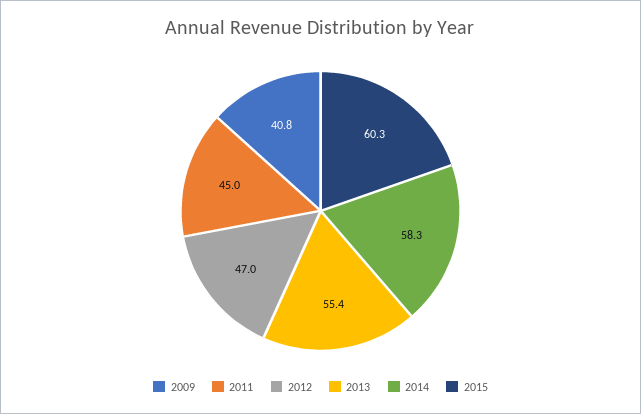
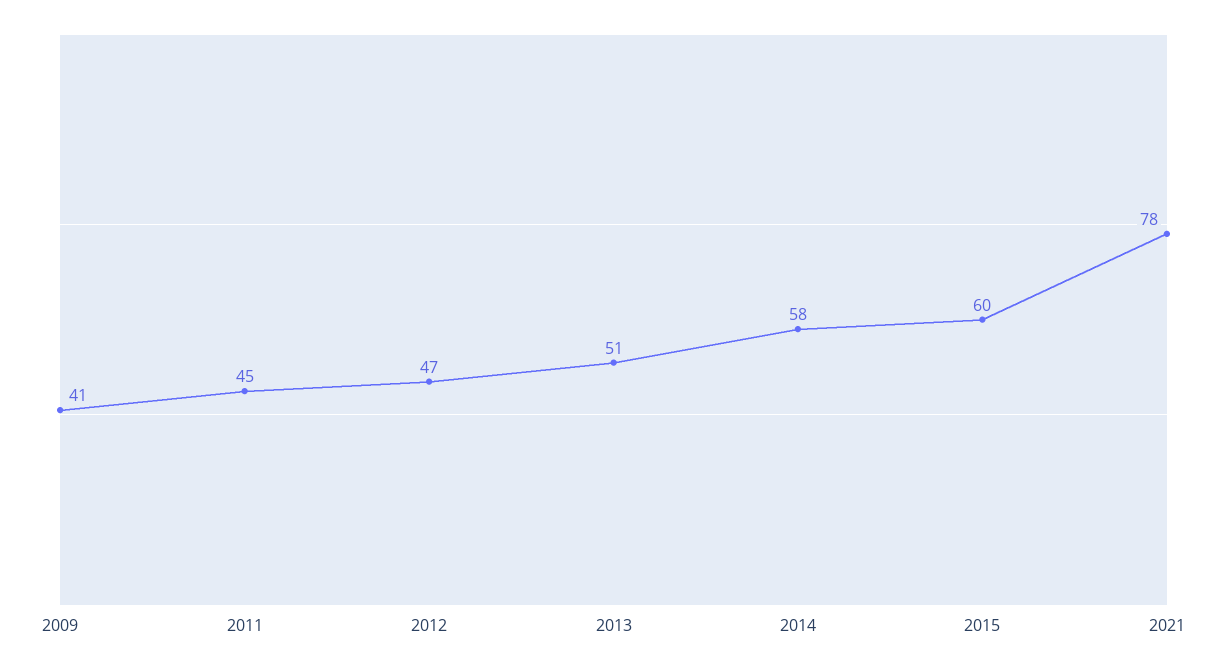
2013: 55.4 -> 51
2021: none -> 78

